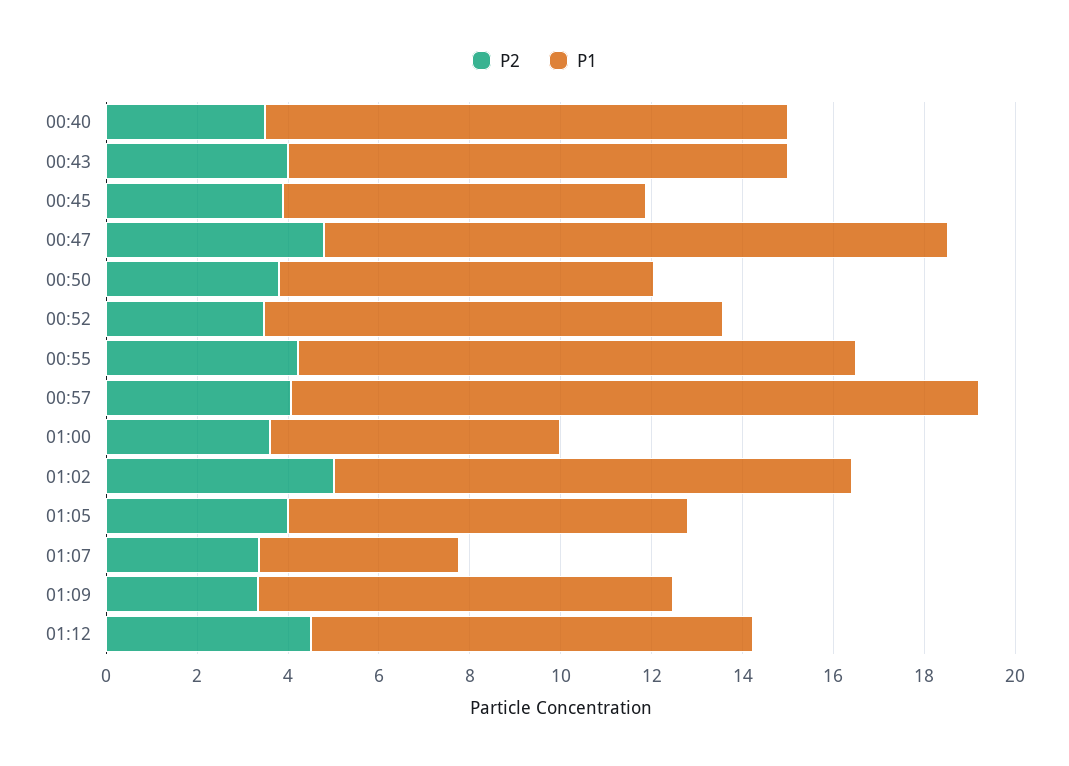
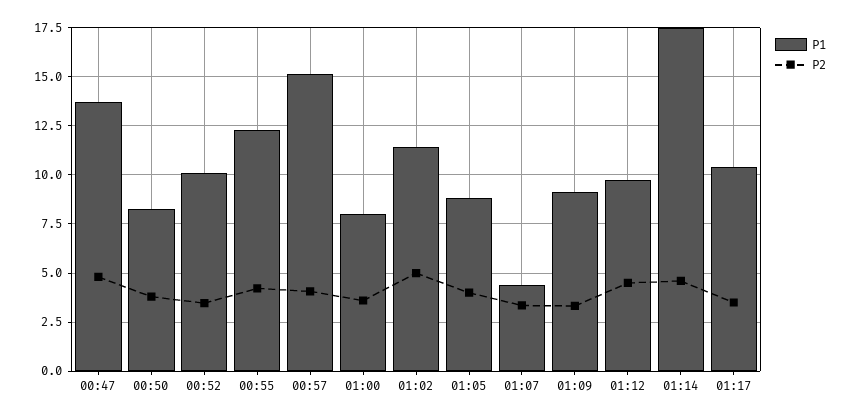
P2, 00:40: 3.5 -> none
P1, 00:40: 11.5 -> none
P2, 00:43: 4 -> none
P1, 00:43: 11 -> none
P2, 00:45: 4 -> none
P1, 00:45: 8 -> none
P1, 01:00: 6.5 -> 8
P1, 01:14: none -> 17.5
P2, 01:14: none -> 4.5
P1, 01:17: none -> 10.5
P2, 01:17: none -> 3.5

